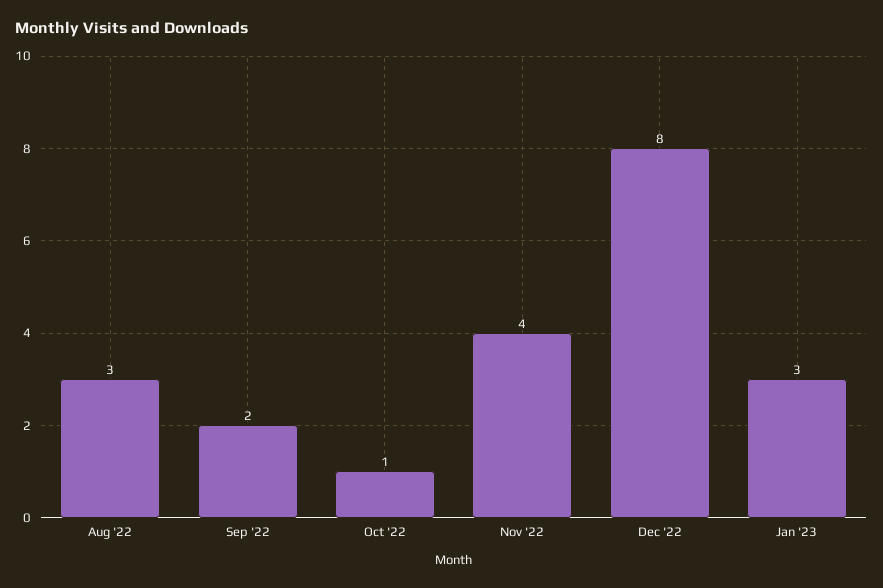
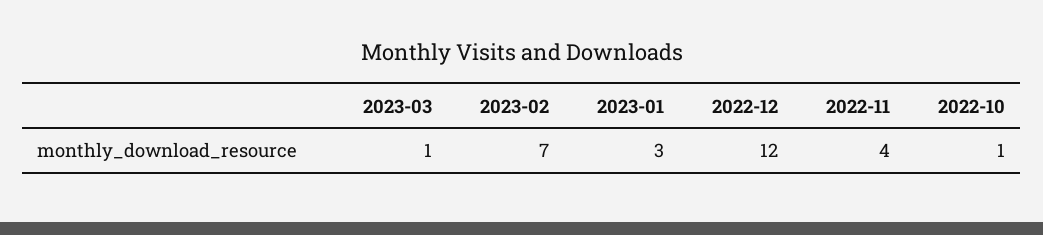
Aug '22: 3 -> none
Sep '22: 2 -> none
Dec '22: 8 -> 12
2023-03: none -> 1
2023-02: none -> 7

